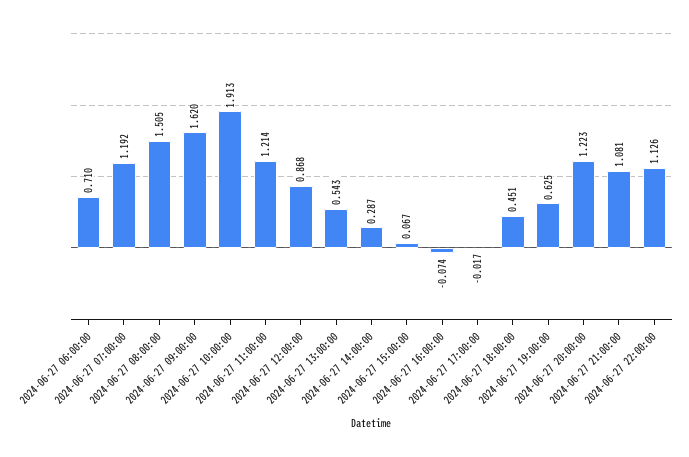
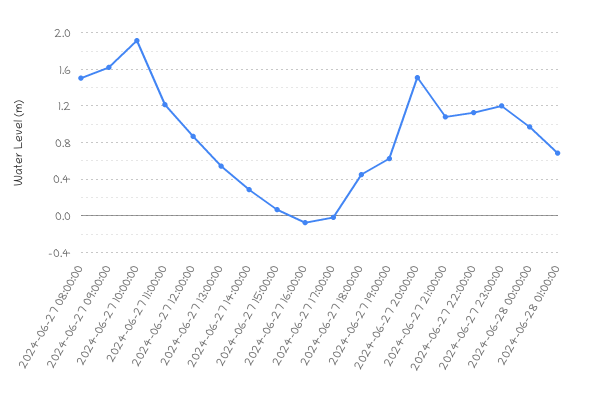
2024-06-27 06:00:00: 0.71 -> none
2024-06-27 07:00:00: 1.192 -> none
2024-06-27 20:00:00: 1.223 -> 1.5
2024-06-27 23:00:00: none -> 1.2
2024-06-28 00:00:00: none -> 1
2024-06-28 01:00:00: none -> 0.7

